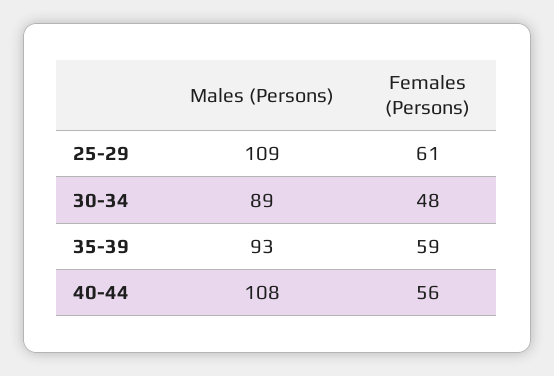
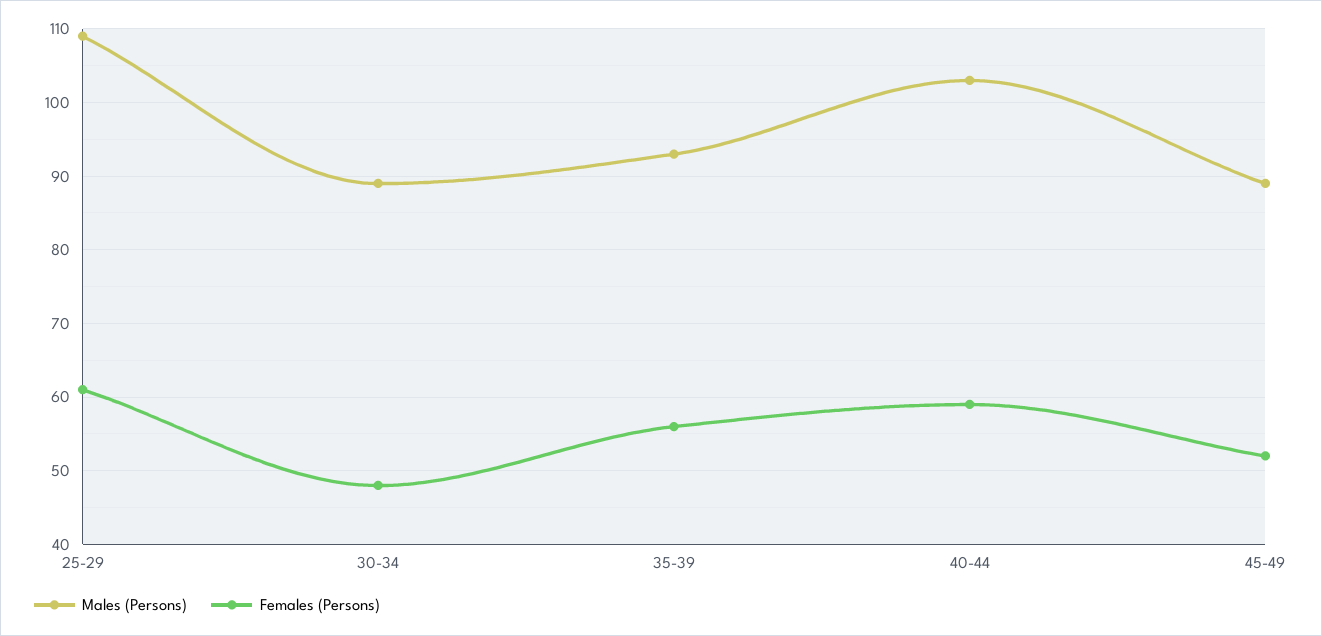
Females (Persons), 35-39: 59 -> 56
Males (Persons), 40-44: 108 -> 103
Females (Persons), 40-44: 56 -> 59
Males (Persons), 45-49: none -> 89
Females (Persons), 45-49: none -> 52

